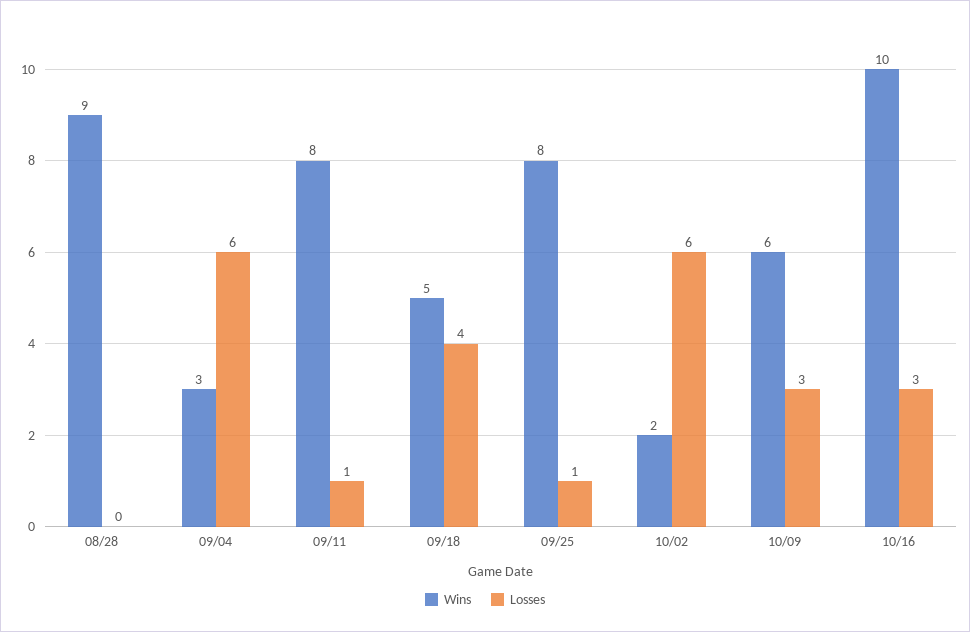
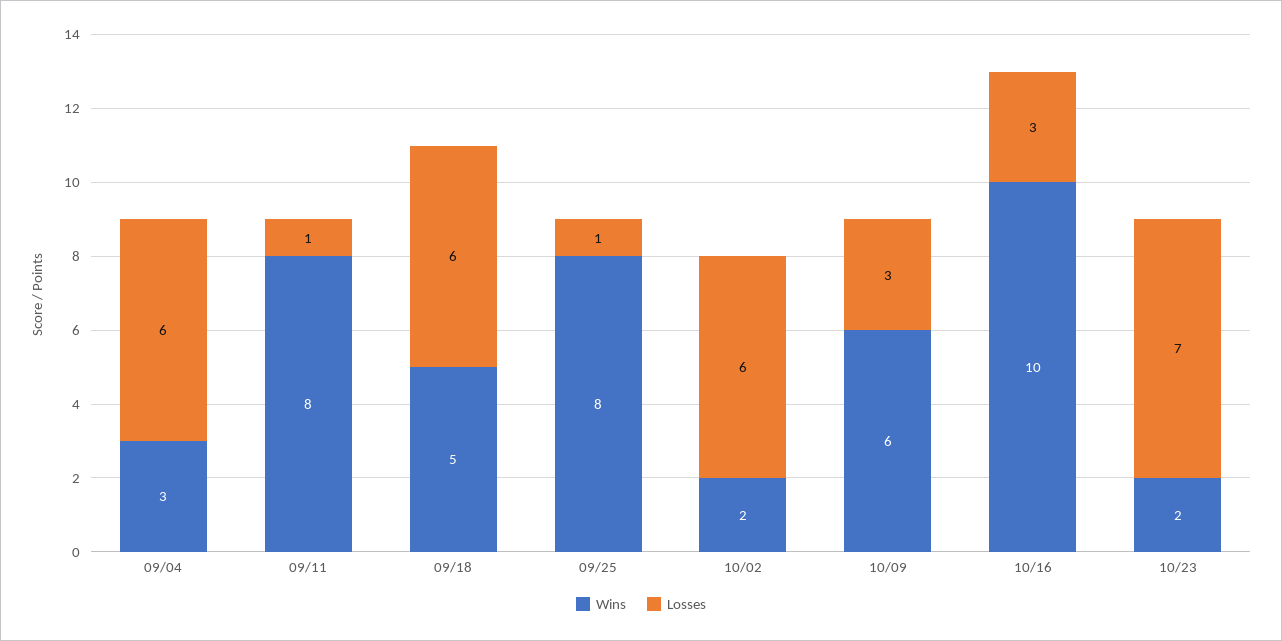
Wins, 08/28: 9 -> none
Losses, 08/28: 0 -> none
Losses, 09/18: 4 -> 6
Wins, 10/23: none -> 2
Losses, 10/23: none -> 7

